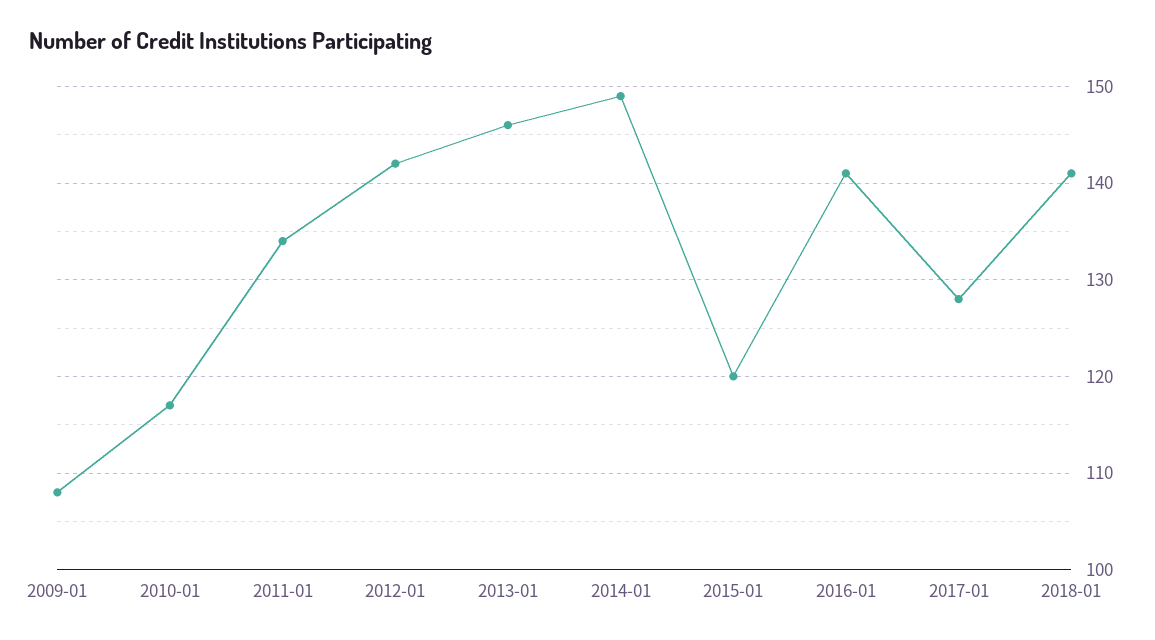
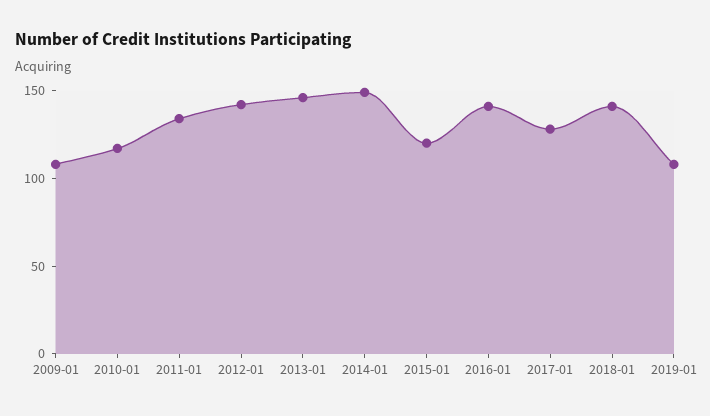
2019-01: none -> 110

